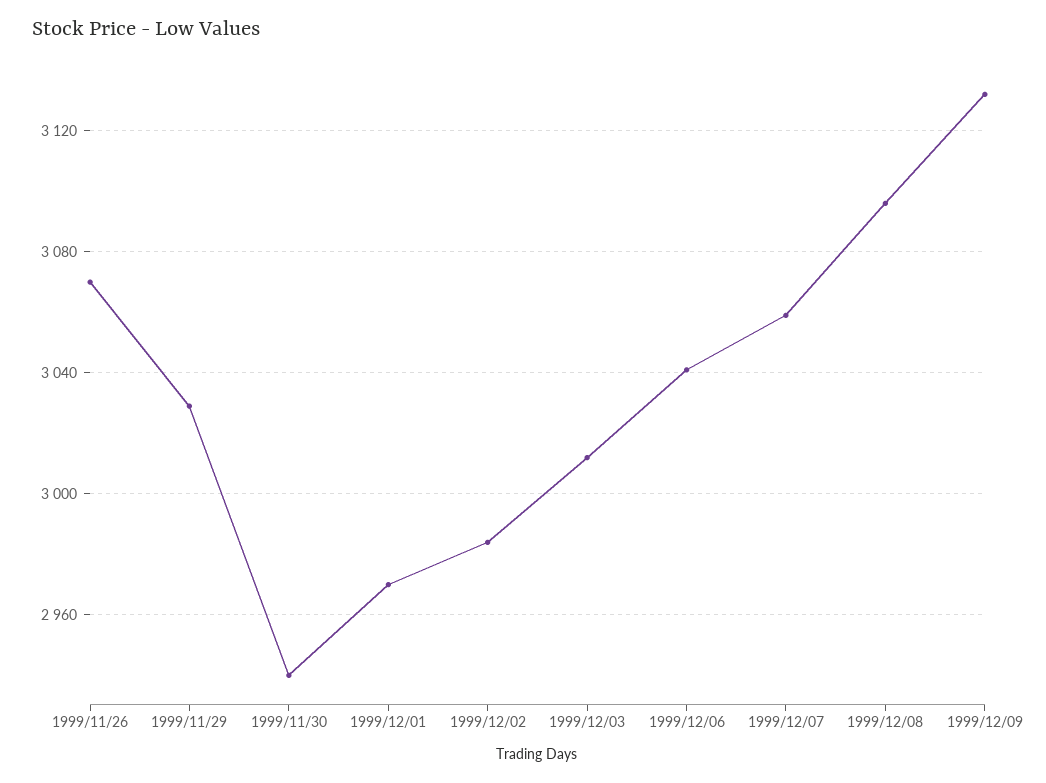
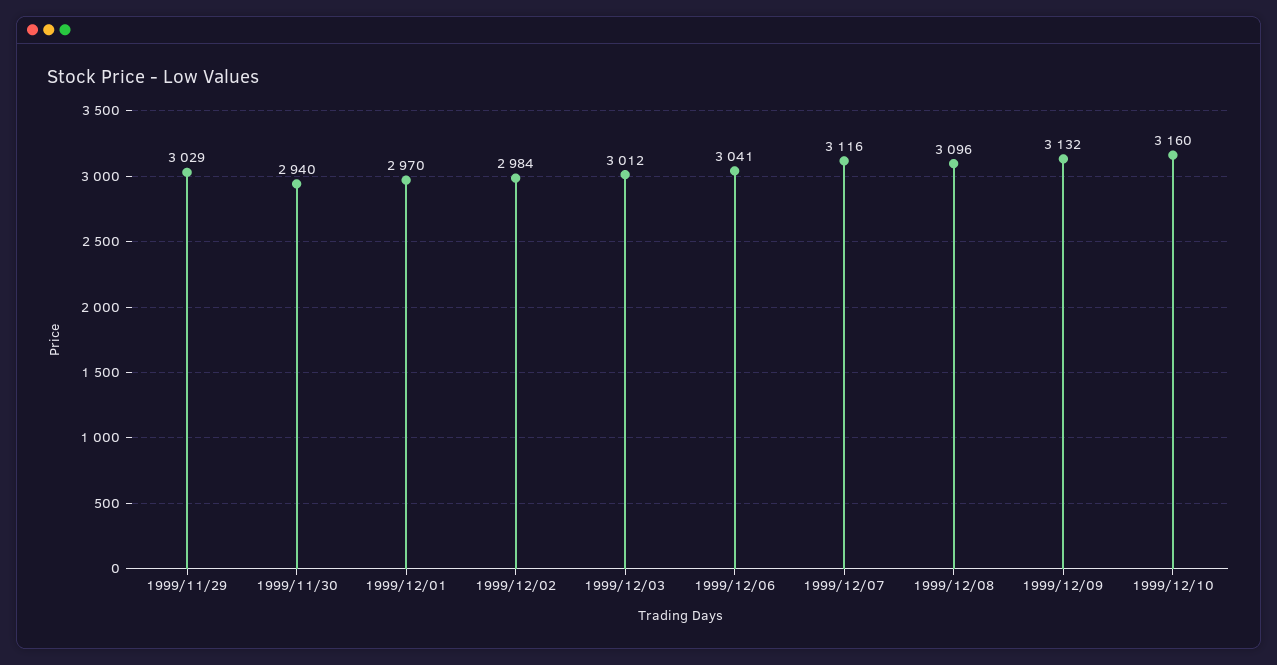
1999/11/26: 3070 -> none
1999/12/07: 3060 -> 3116
1999/12/10: none -> 3160

